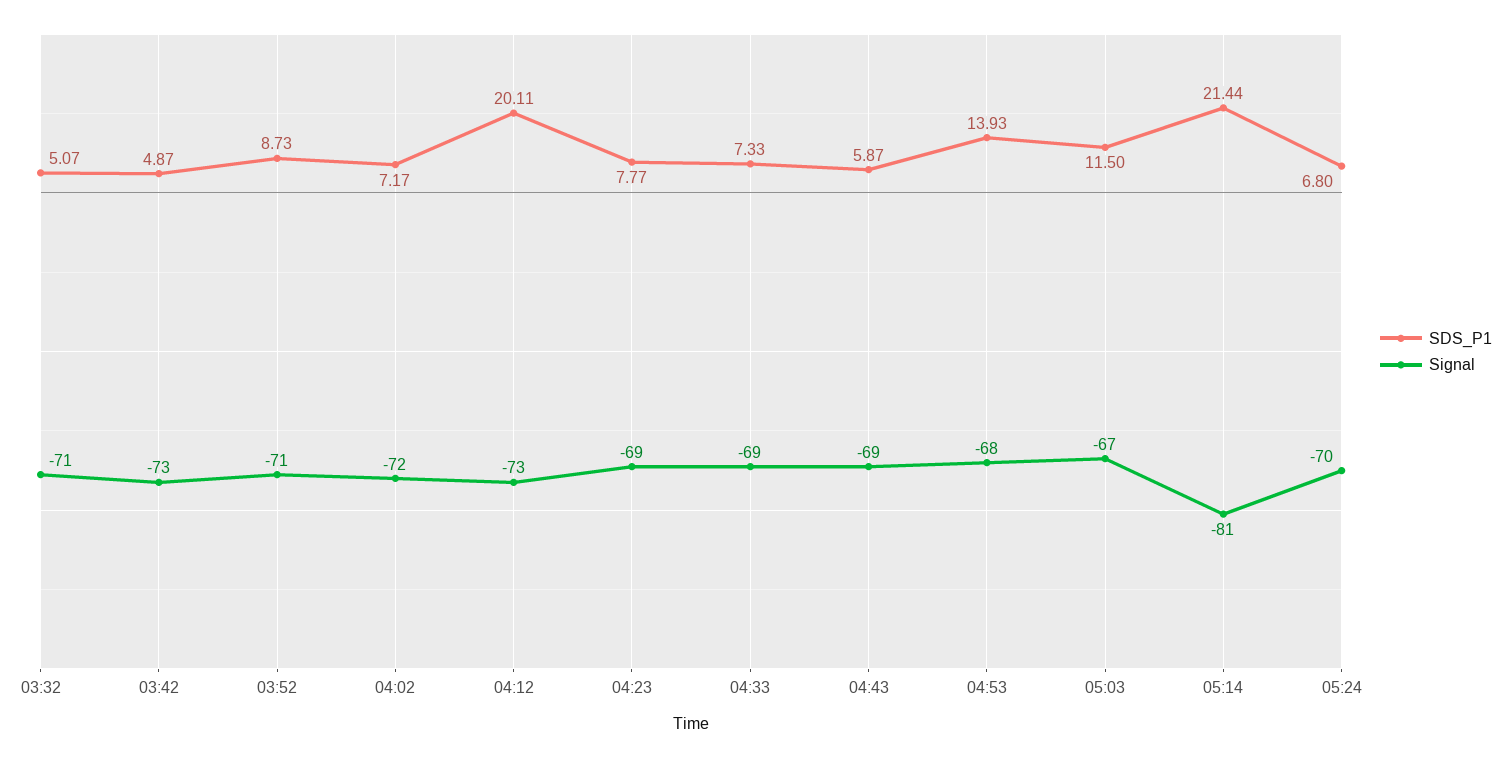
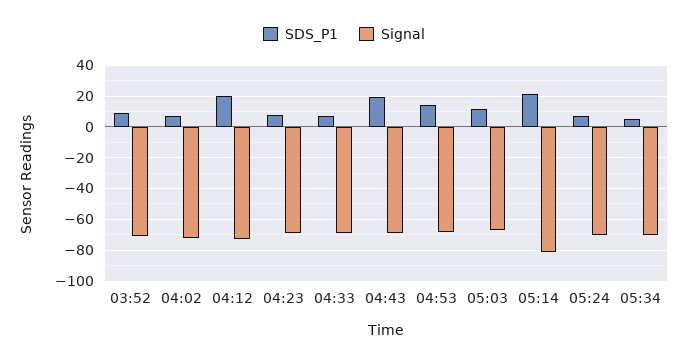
SDS_P1, 03:32: 5.07 -> none
Signal, 03:32: -71 -> none
SDS_P1, 03:42: 4.87 -> none
Signal, 03:42: -73 -> none
SDS_P1, 04:43: 5.87 -> 20
SDS_P1, 05:34: none -> 5
Signal, 05:34: none -> -70

